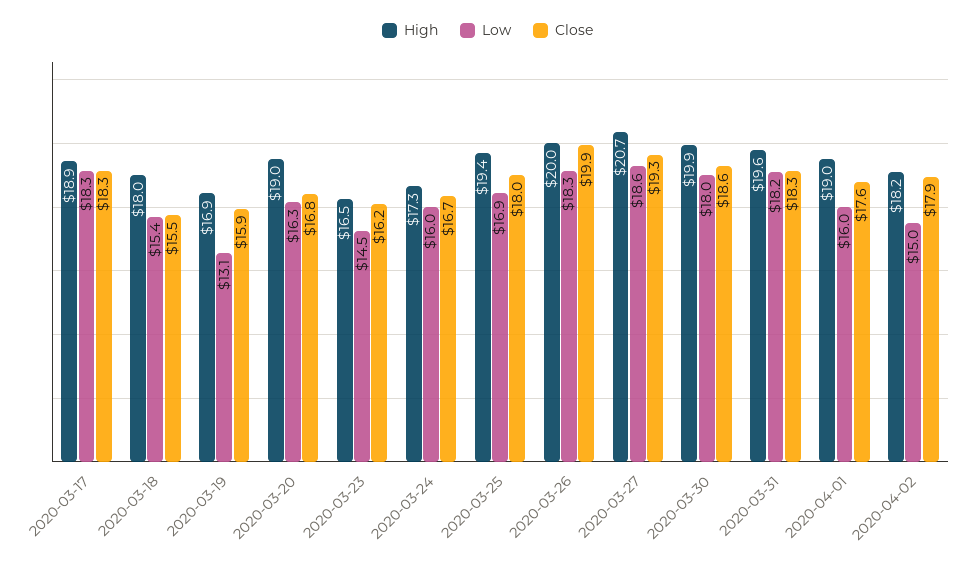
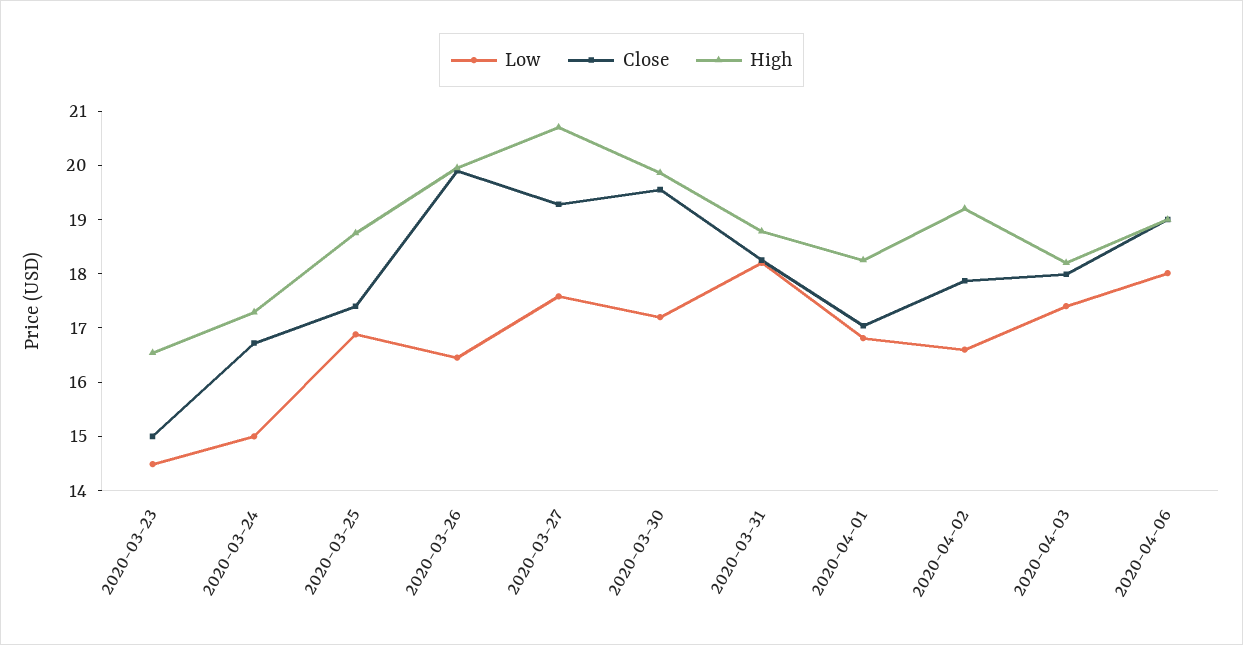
High, 2020-03-17: 18.9 -> none
Low, 2020-03-17: 18.3 -> none
Close, 2020-03-17: 18.3 -> none
High, 2020-03-18: 18 -> none
Low, 2020-03-18: 15.4 -> none
Close, 2020-03-18: 15.5 -> none
High, 2020-03-19: 16.9 -> none
Low, 2020-03-19: 13.1 -> none
Close, 2020-03-19: 15.9 -> none
High, 2020-03-20: 19 -> none
Low, 2020-03-20: 16.3 -> none
Close, 2020-03-20: 16.8 -> none
Close, 2020-03-23: 16.2 -> 15
Low, 2020-03-24: 16 -> 15
High, 2020-03-25: 19.4 -> 18.8
Close, 2020-03-25: 18 -> 17.4
Low, 2020-03-26: 18.3 -> 16.4
Low, 2020-03-27: 18.6 -> 17.6
Low, 2020-03-30: 18 -> 17.2
Close, 2020-03-30: 18.6 -> 19.6
High, 2020-03-31: 19.6 -> 18.8
High, 2020-04-01: 19 -> 18.2
Low, 2020-04-01: 16 -> 16.8
Close, 2020-04-01: 17.6 -> 17
High, 2020-04-02: 18.2 -> 19.2
Low, 2020-04-02: 15 -> 16.6
Low, 2020-04-03: none -> 17.4
Close, 2020-04-03: none -> 18
High, 2020-04-03: none -> 18.2
Low, 2020-04-06: none -> 18
Close, 2020-04-06: none -> 19
High, 2020-04-06: none -> 19

